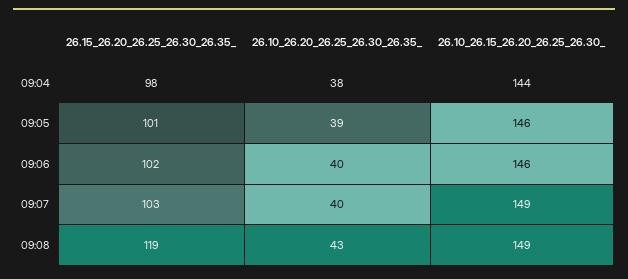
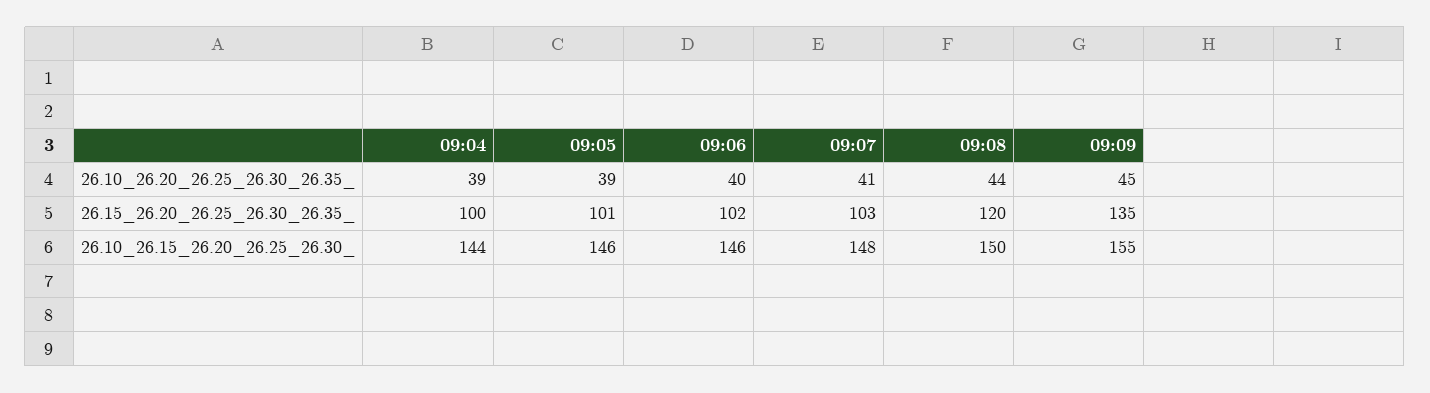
26.15_26.20_26.25_26.30_26.35_, 09:04: 98 -> 100
26.10_26.20_26.25_26.30_26.35_, 09:04: 38 -> 39
26.10_26.20_26.25_26.30_26.35_, 09:07: 40 -> 41
26.10_26.15_26.20_26.25_26.30_, 09:07: 149 -> 148
26.15_26.20_26.25_26.30_26.35_, 09:08: 119 -> 120
26.10_26.20_26.25_26.30_26.35_, 09:08: 43 -> 44
26.10_26.15_26.20_26.25_26.30_, 09:08: 149 -> 150
26.10_26.20_26.25_26.30_26.35_, 09:09: none -> 45
26.15_26.20_26.25_26.30_26.35_, 09:09: none -> 135
26.10_26.15_26.20_26.25_26.30_, 09:09: none -> 155

